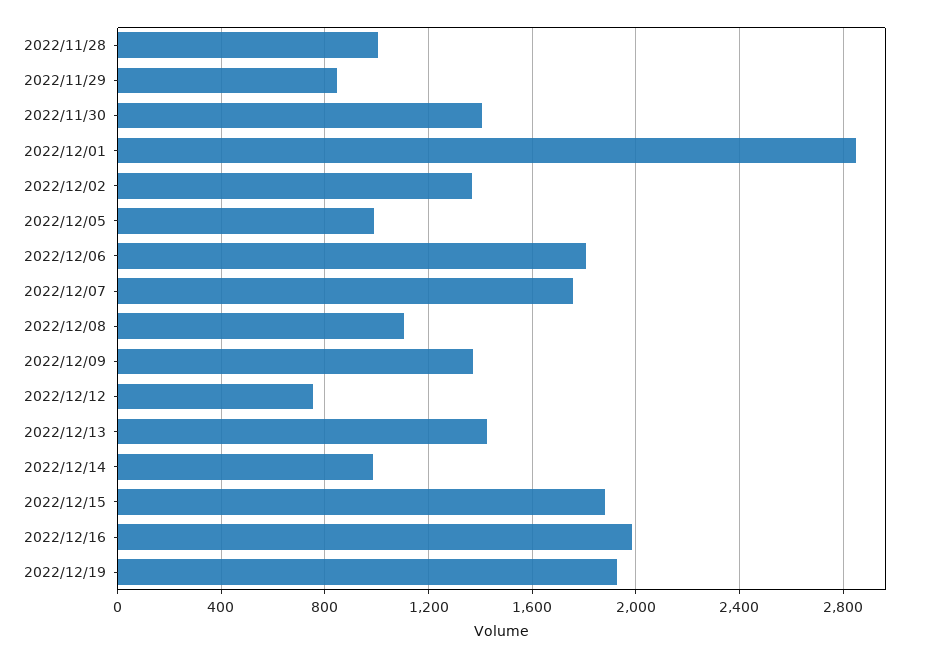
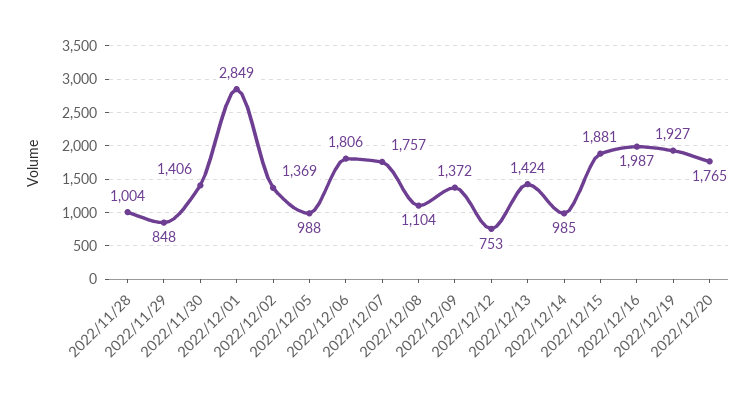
2022/12/20: none -> 1765

